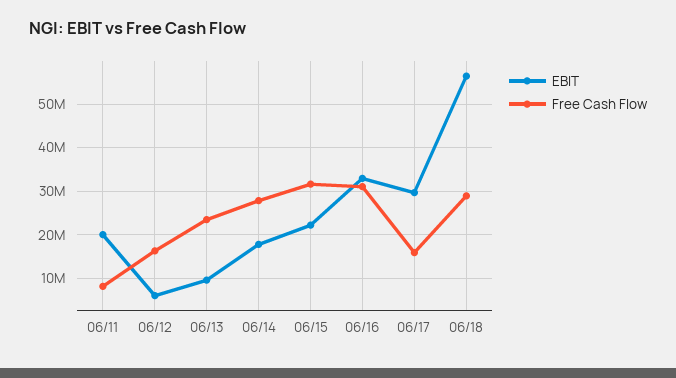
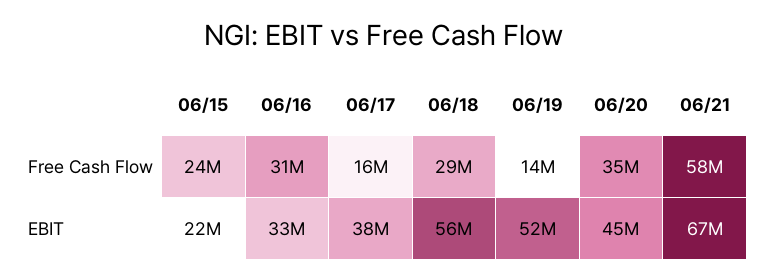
EBIT, 06/11: 20000000 -> none
Free Cash Flow, 06/11: 8000000 -> none
EBIT, 06/12: 6000000 -> none
Free Cash Flow, 06/12: 16000000 -> none
EBIT, 06/13: 10000000 -> none
Free Cash Flow, 06/13: 24000000 -> none
EBIT, 06/14: 18000000 -> none
Free Cash Flow, 06/14: 28000000 -> none
Free Cash Flow, 06/15: 32000000 -> 24000000
EBIT, 06/17: 30000000 -> 38000000
Free Cash Flow, 06/19: none -> 14000000
Free Cash Flow, 06/20: none -> 35000000
Free Cash Flow, 06/21: none -> 58000000
EBIT, 06/19: none -> 52000000
EBIT, 06/20: none -> 45000000
EBIT, 06/21: none -> 67000000

